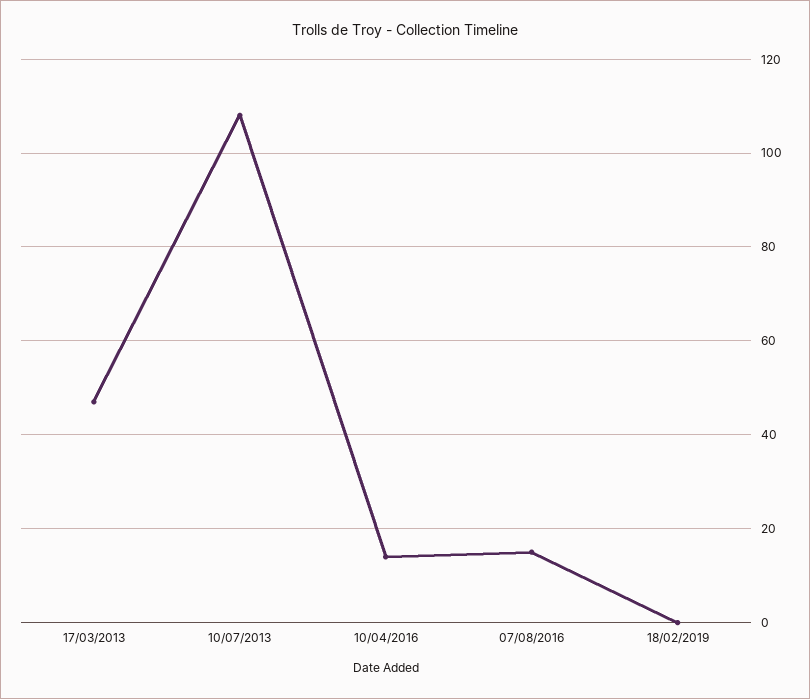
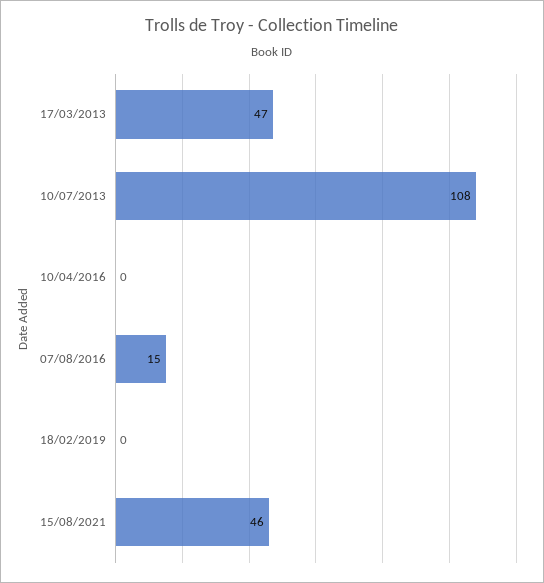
10/04/2016: 15 -> 0
15/08/2021: none -> 46

